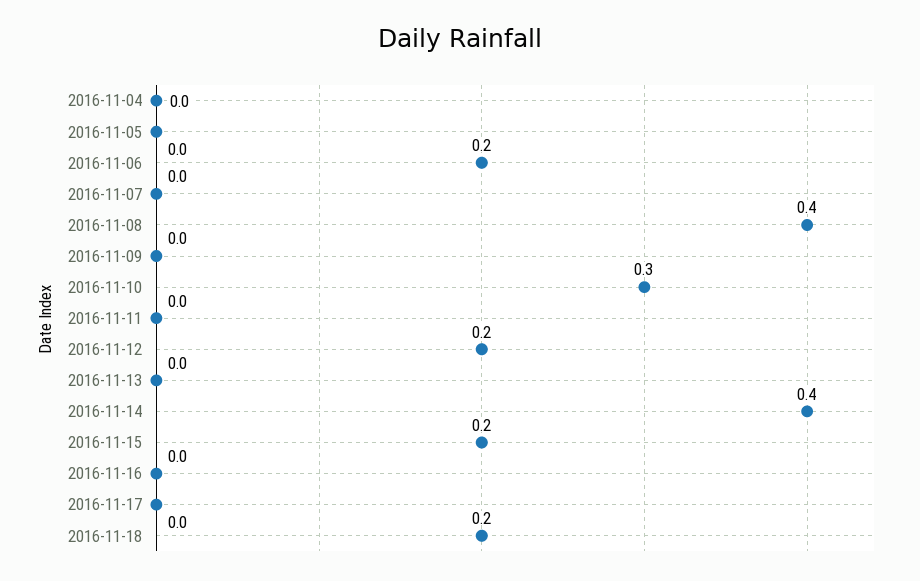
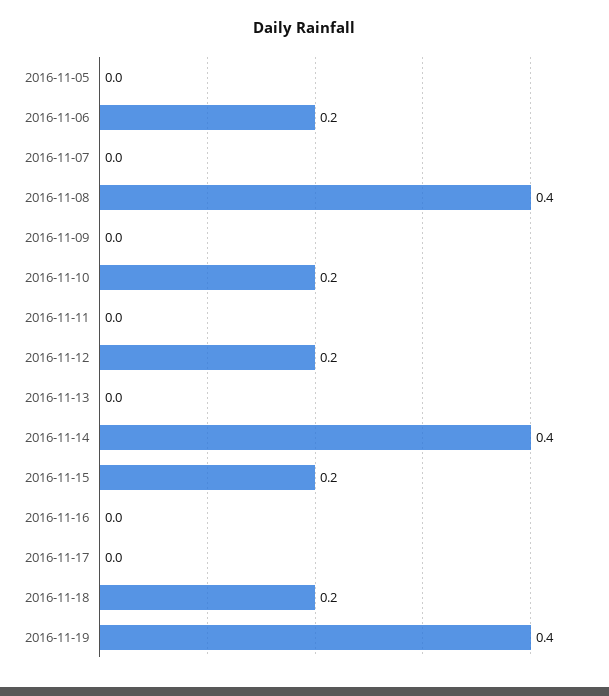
2016-11-04: 0 -> none
2016-11-10: 0.3 -> 0.2
2016-11-19: none -> 0.4

